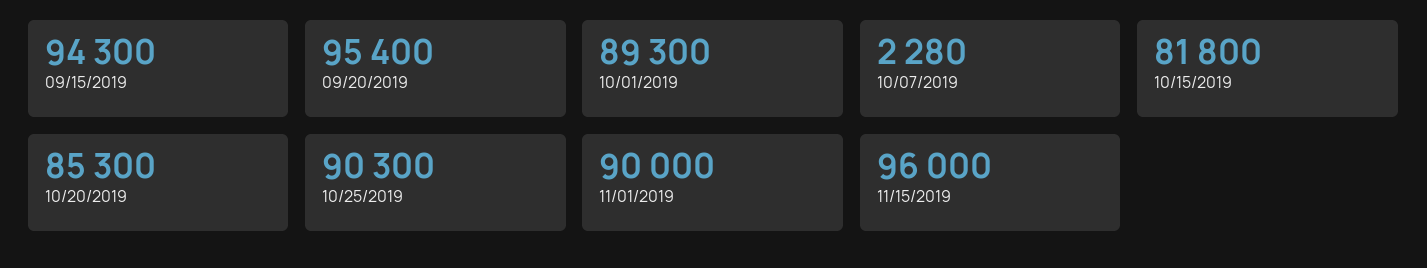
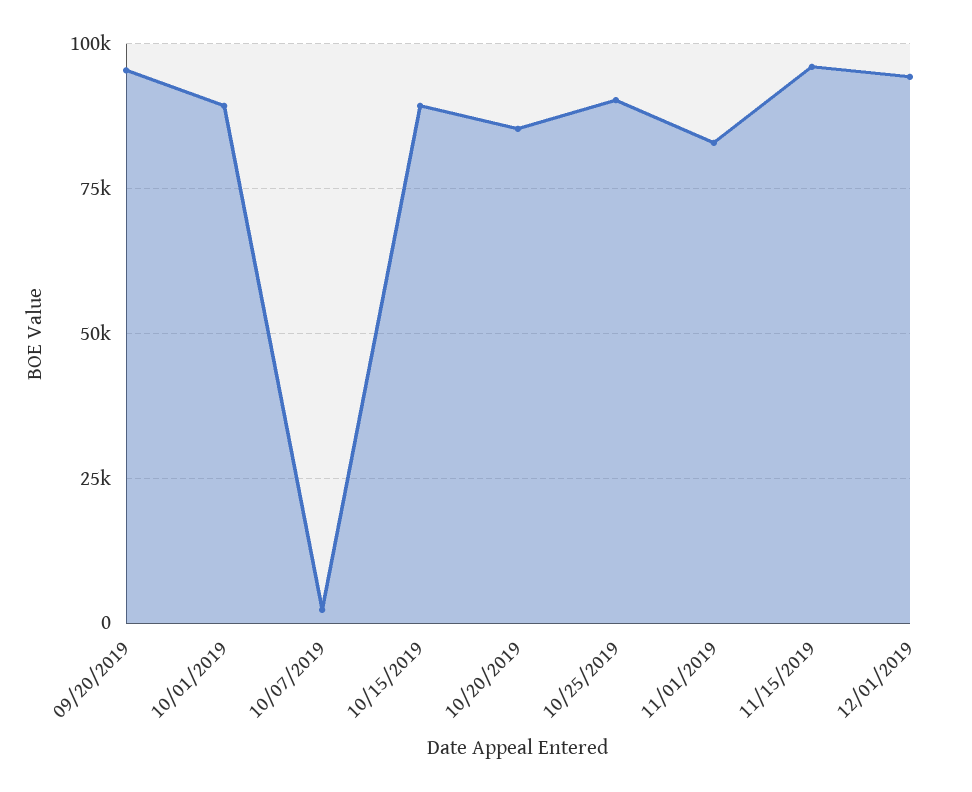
09/15/2019: 94300 -> none
10/15/2019: 81800 -> 90000
11/01/2019: 90000 -> 82500
12/01/2019: none -> 95000

